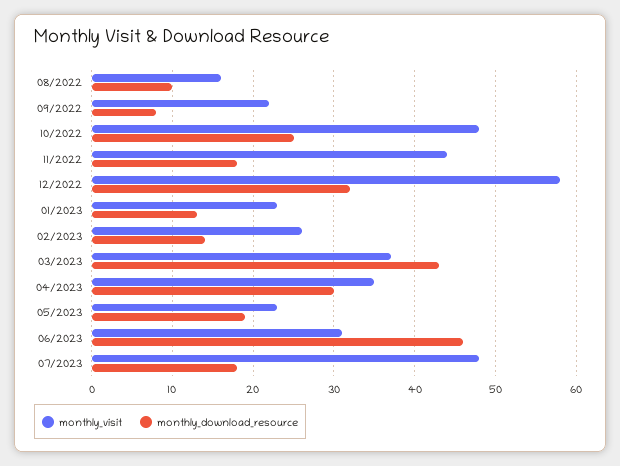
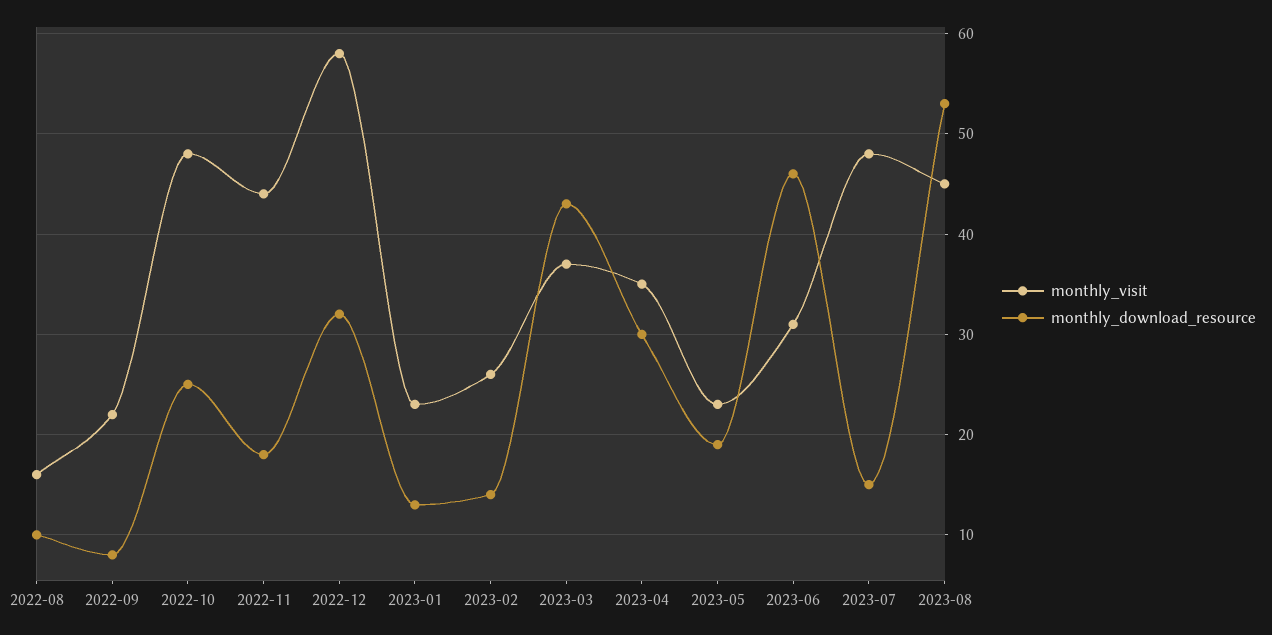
monthly_download_resource, 07/2023: 18 -> 15
monthly_visit, 2023-08: none -> 45
monthly_download_resource, 2023-08: none -> 53

